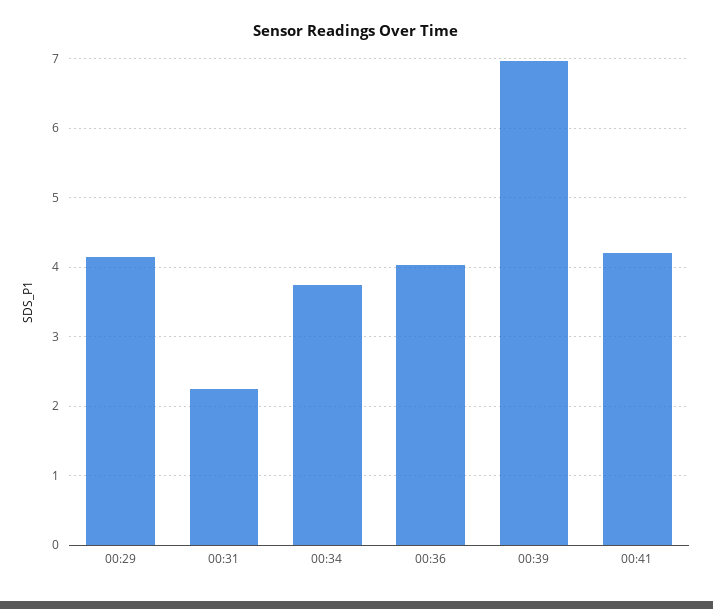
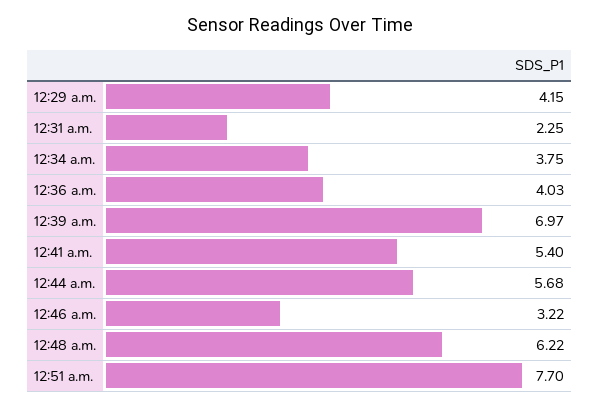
00:41: 4.2 -> 5.4
12:44 a.m.: none -> 5.68
12:46 a.m.: none -> 3.22
12:48 a.m.: none -> 6.22
12:51 a.m.: none -> 7.7

